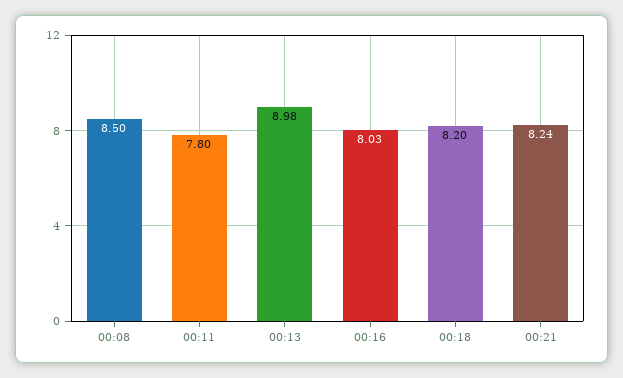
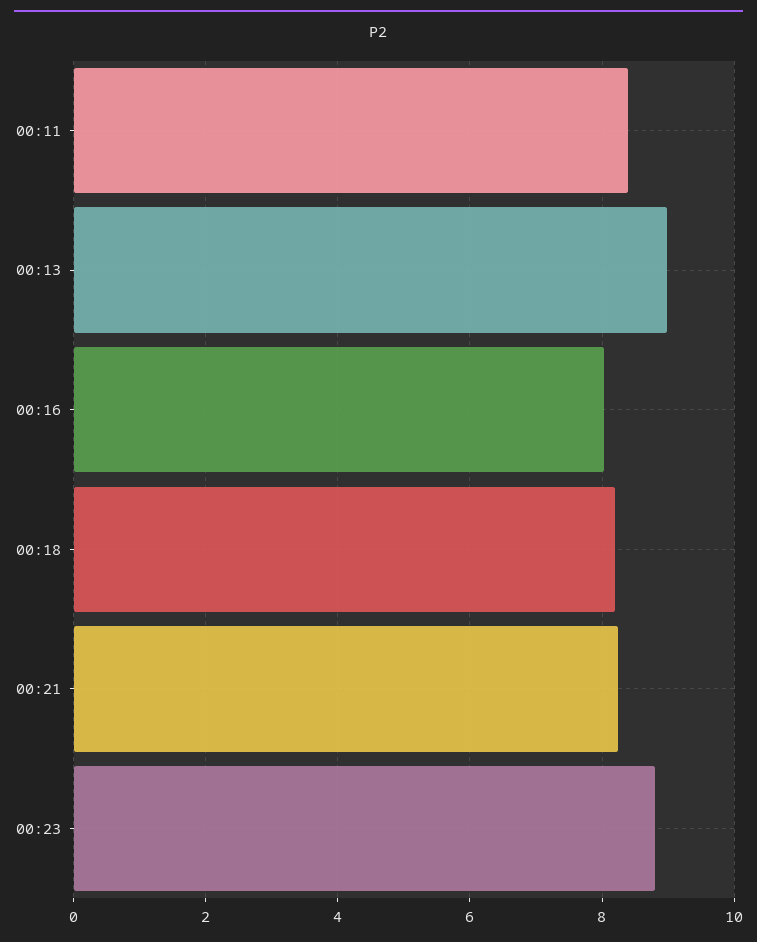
00:08: 8.5 -> none
00:11: 7.8 -> 8.4
00:23: none -> 8.8

